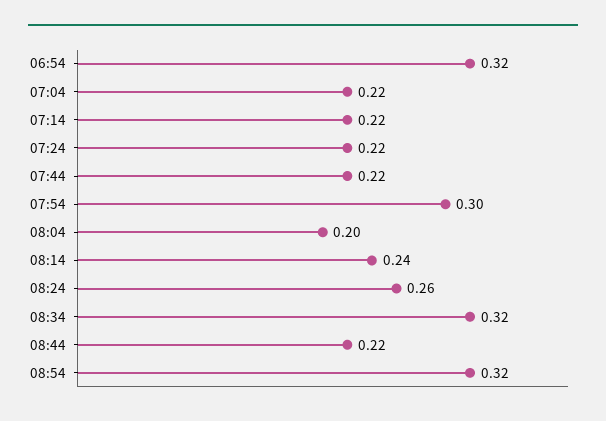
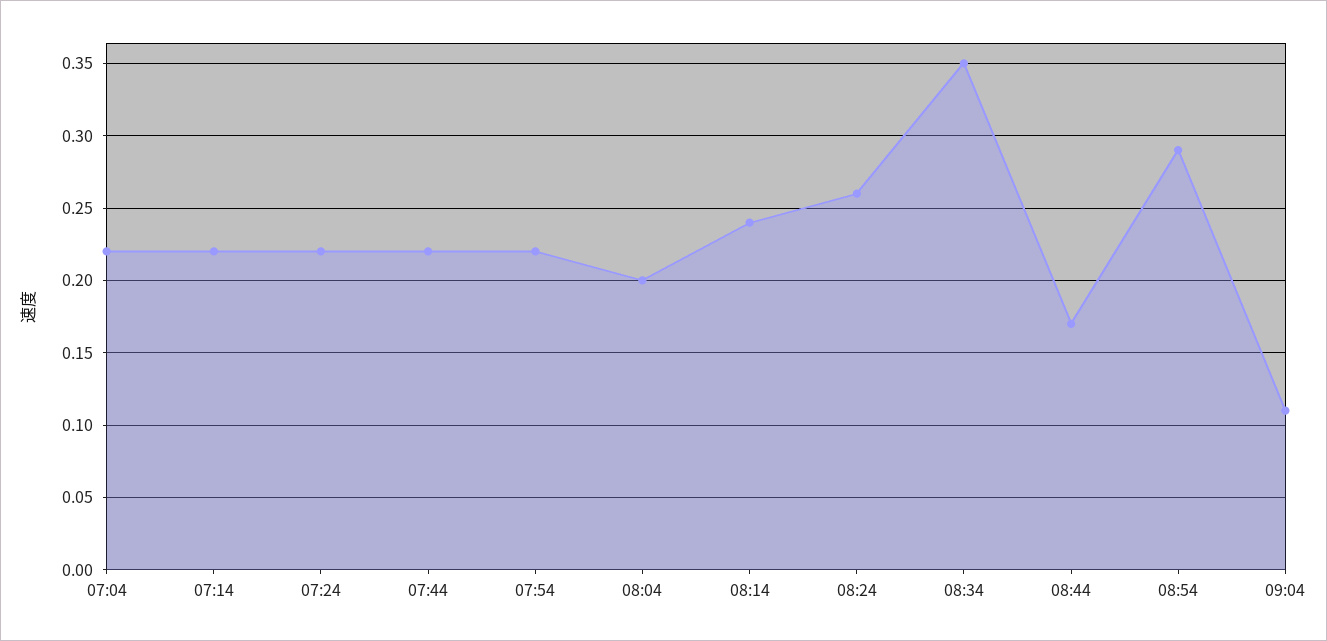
06:54: 0.32 -> none
07:54: 0.3 -> 0.22
08:34: 0.32 -> 0.35
08:44: 0.22 -> 0.17
08:54: 0.32 -> 0.29
09:04: none -> 0.11

